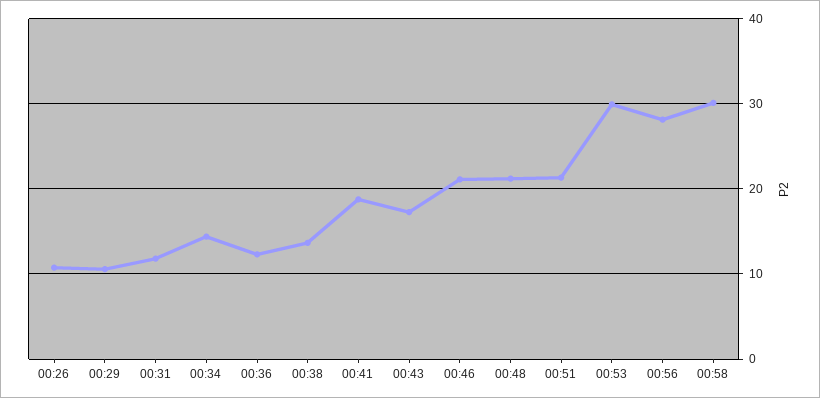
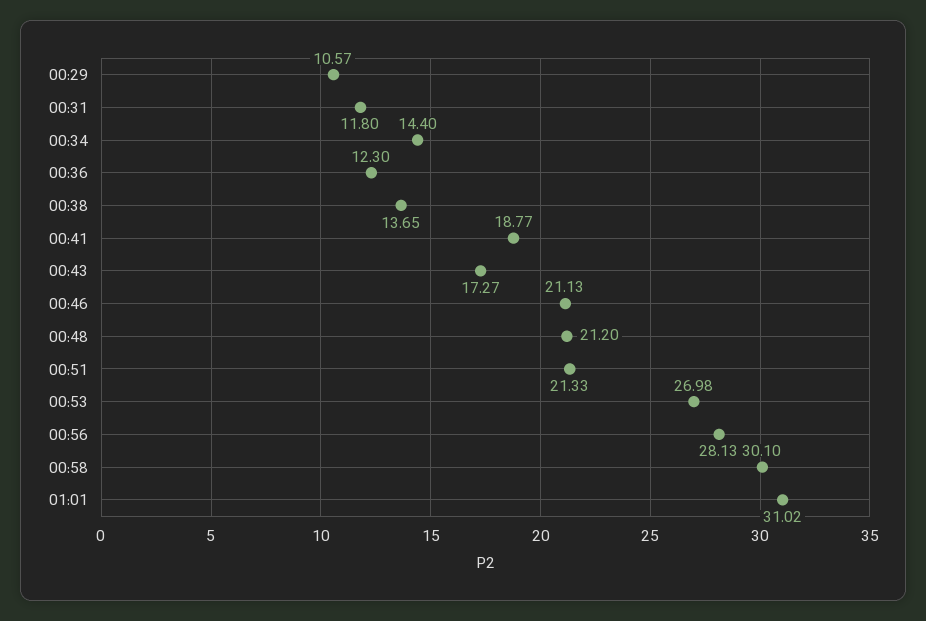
00:26: 11 -> none
00:53: 30 -> 26.98
01:01: none -> 31.02

